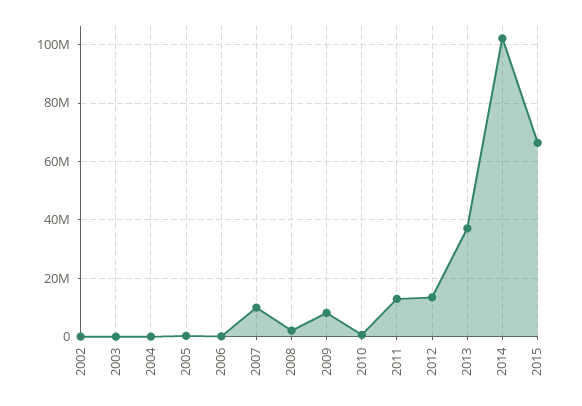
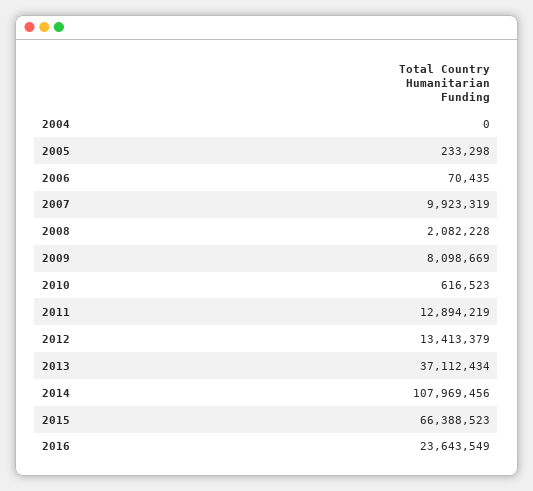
2002: 0 -> none
2003: 0 -> none
2014: 102500000 -> 107969456
2016: none -> 23643549

